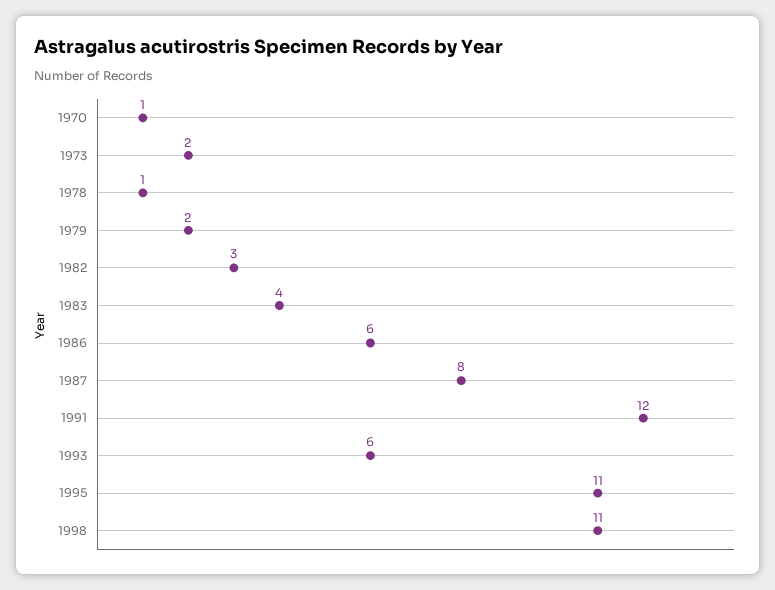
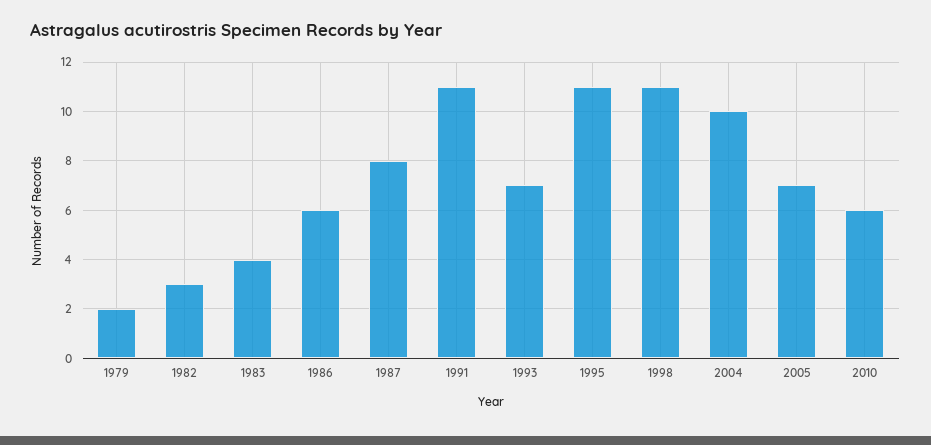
1970: 1 -> none
1973: 2 -> none
1978: 1 -> none
1991: 12 -> 11
1993: 6 -> 7
2004: none -> 10
2005: none -> 7
2010: none -> 6

